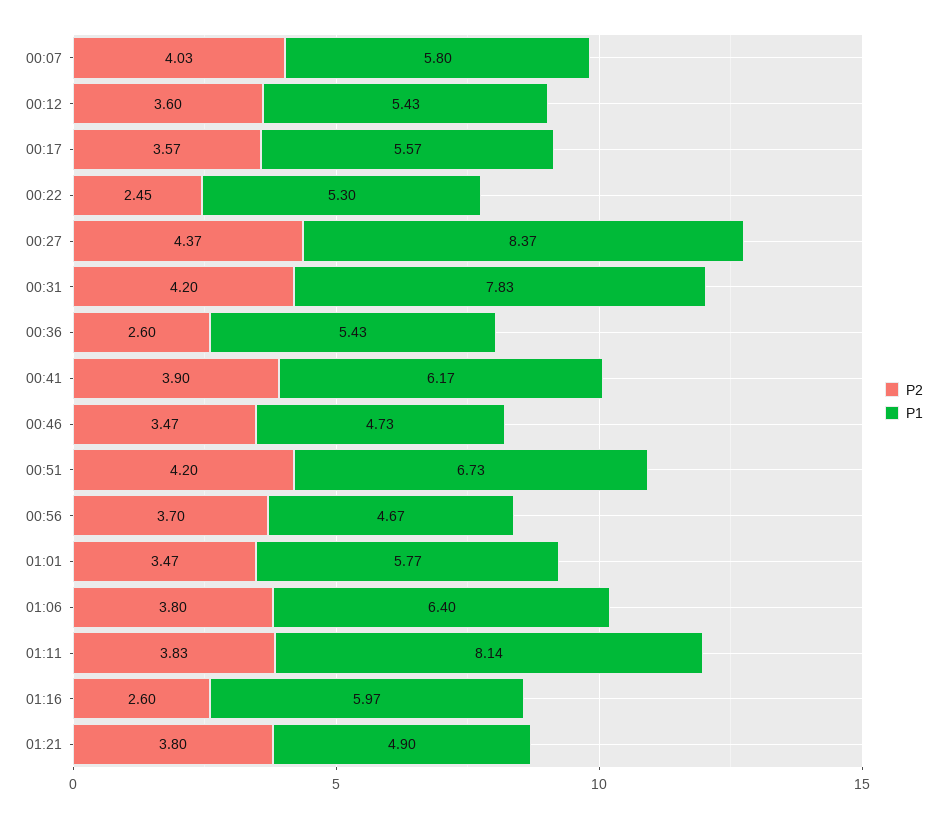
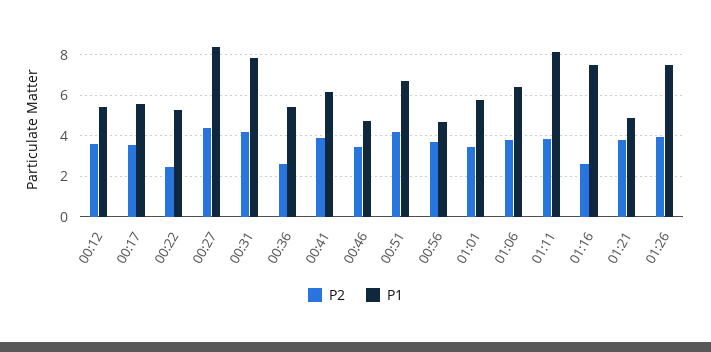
P2, 00:07: 4.03 -> none
P1, 00:07: 5.8 -> none
P1, 01:16: 5.97 -> 7.5
P2, 01:26: none -> 4
P1, 01:26: none -> 7.5

